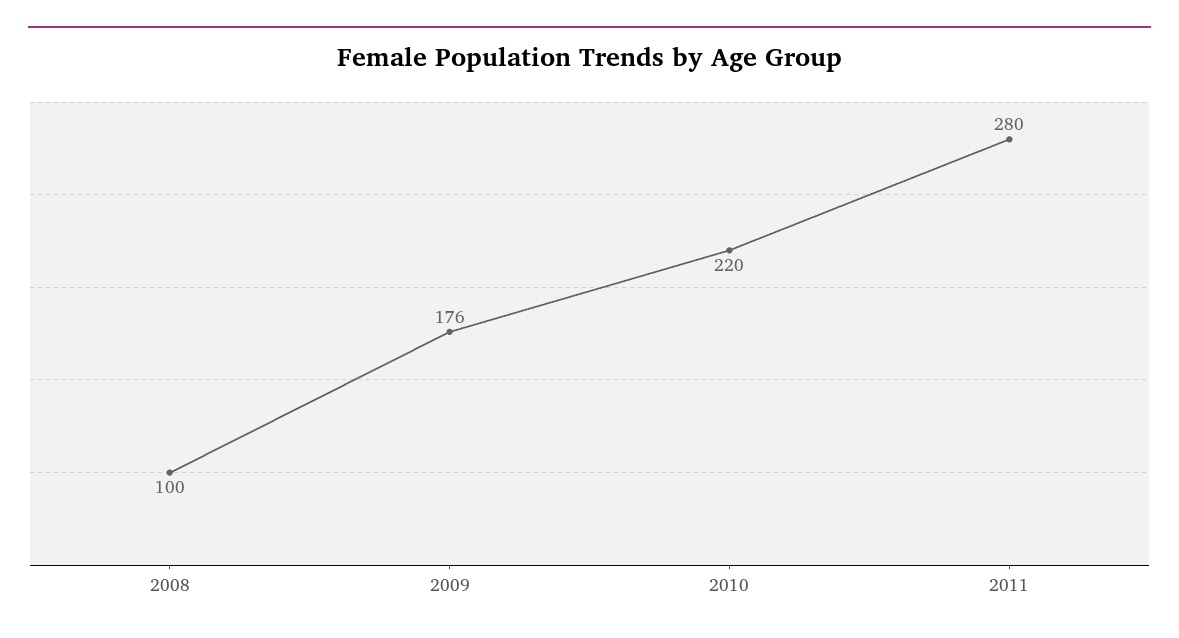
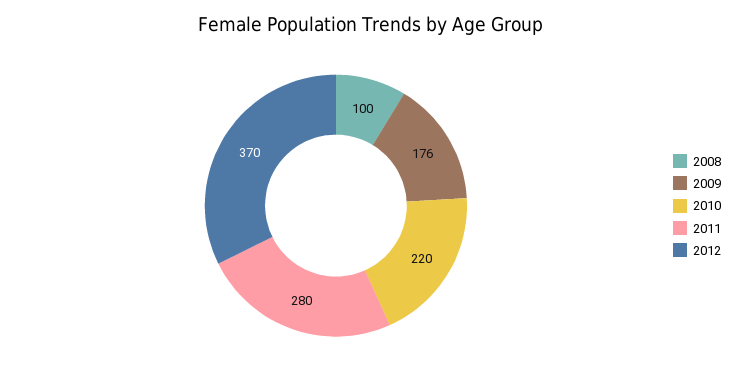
2012: none -> 370

